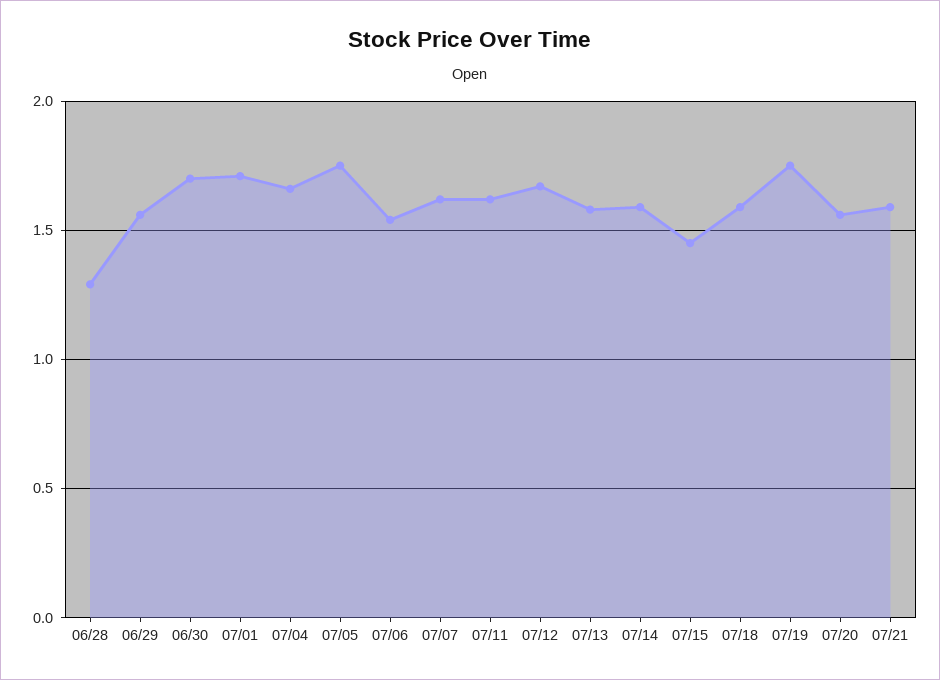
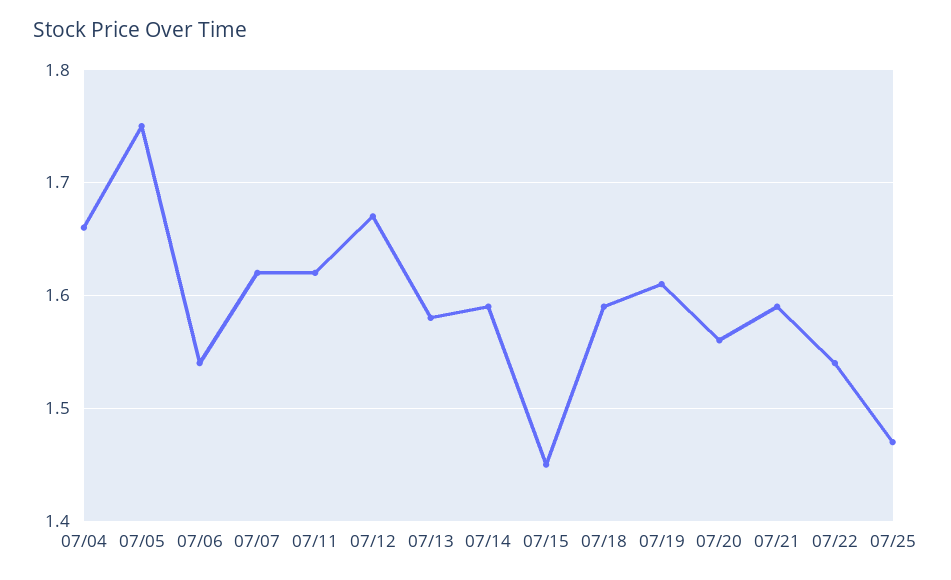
06/28: 1.3 -> none
06/29: 1.55 -> none
06/30: 1.7 -> none
07/01: 1.7 -> none
07/19: 1.75 -> 1.61
07/22: none -> 1.54
07/25: none -> 1.47

